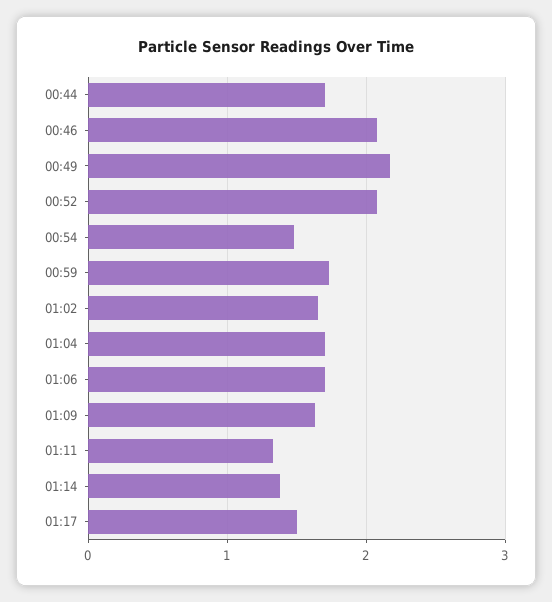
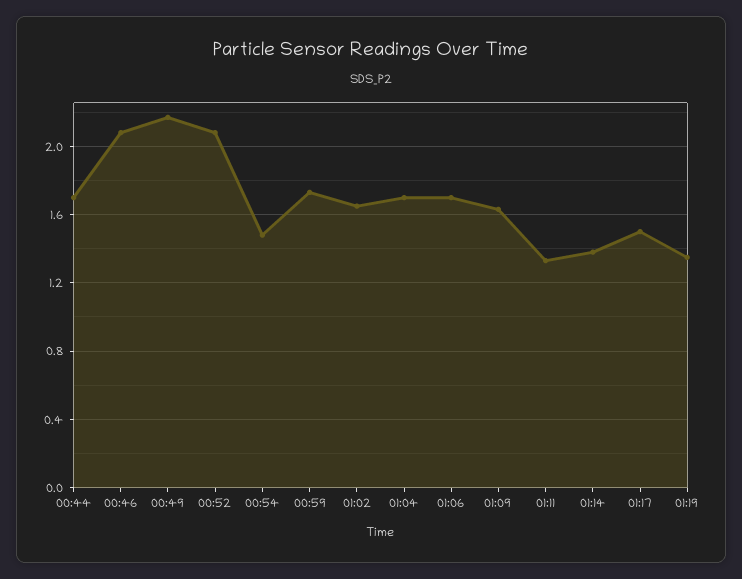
01:19: none -> 1.35

